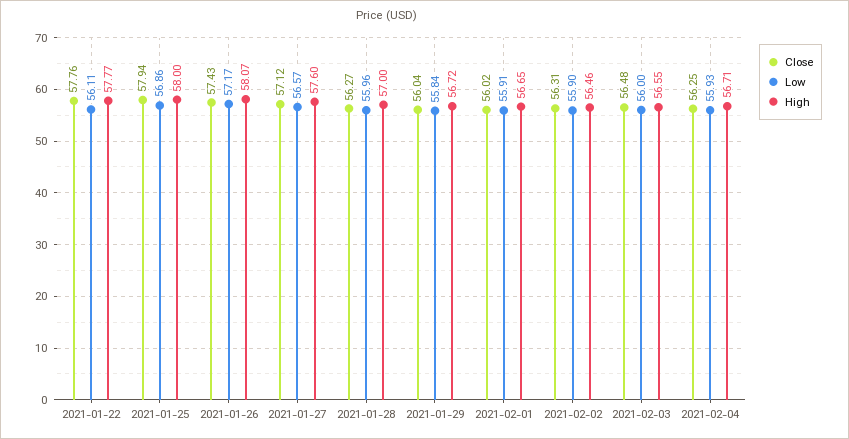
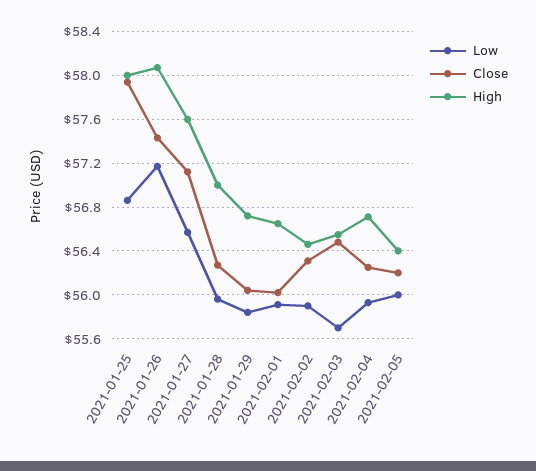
Close, 2021-01-22: 57.76 -> none
Low, 2021-01-22: 56.11 -> none
High, 2021-01-22: 57.77 -> none
Low, 2021-02-03: 56 -> 55.7
Low, 2021-02-05: none -> 56
Close, 2021-02-05: none -> 56.2
High, 2021-02-05: none -> 56.4

